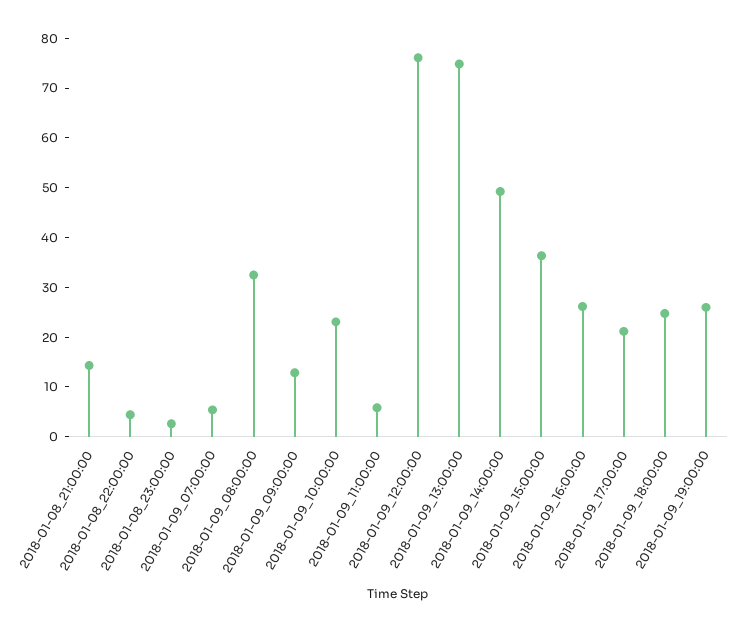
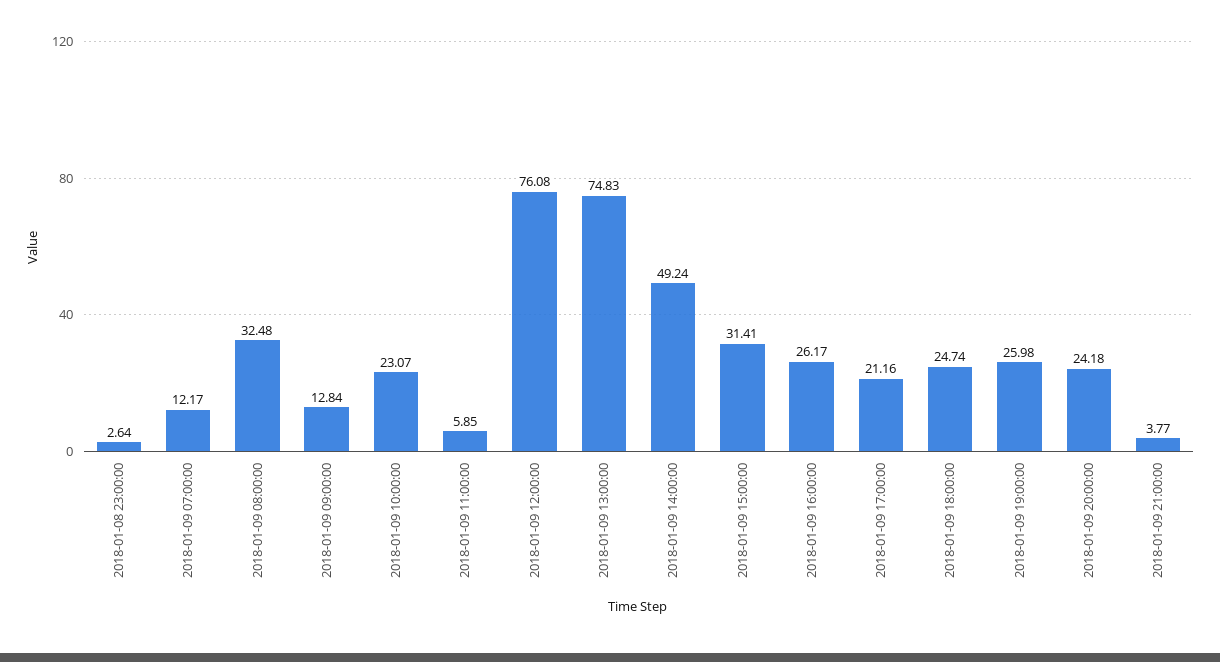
2018-01-08_21:00:00: 14 -> none
2018-01-08_22:00:00: 4 -> none
2018-01-09_07:00:00: 6 -> 12.17
2018-01-09_15:00:00: 36 -> 31.41
2018-01-09 20:00:00: none -> 24.18
2018-01-09 21:00:00: none -> 3.77

